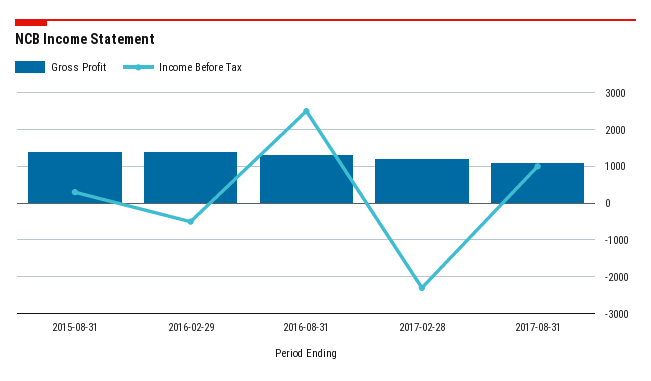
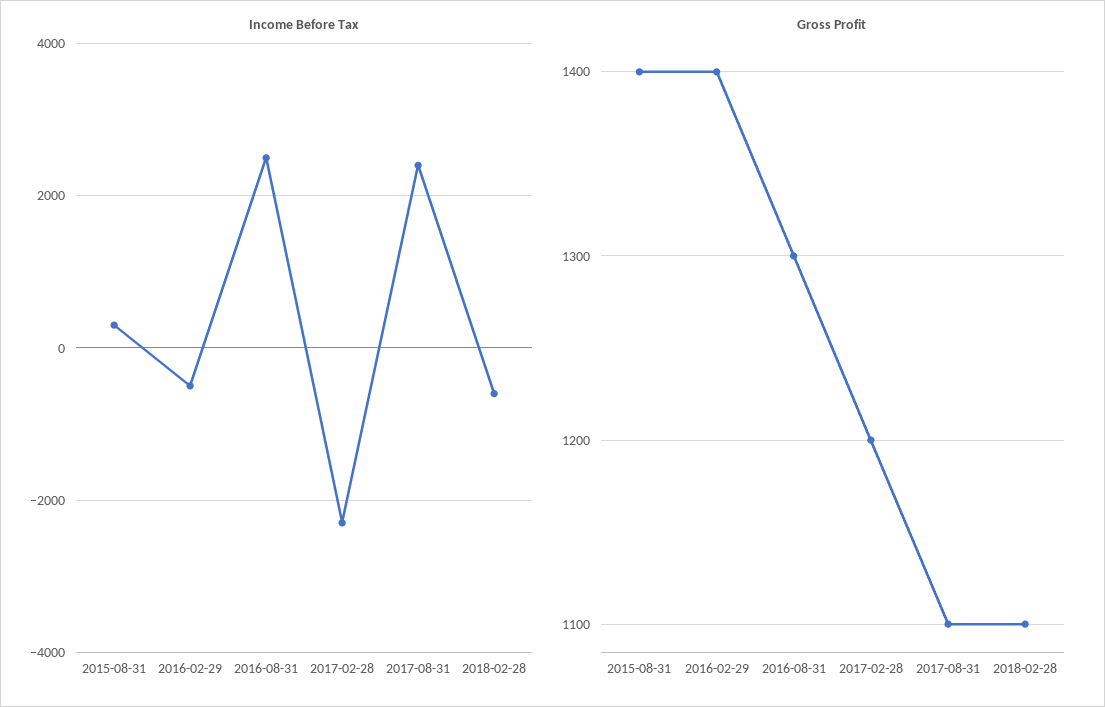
Income Before Tax, 2017-08-31: 1000 -> 2400
Income Before Tax, 2018-02-28: none -> -600
Gross Profit, 2018-02-28: none -> 1100

